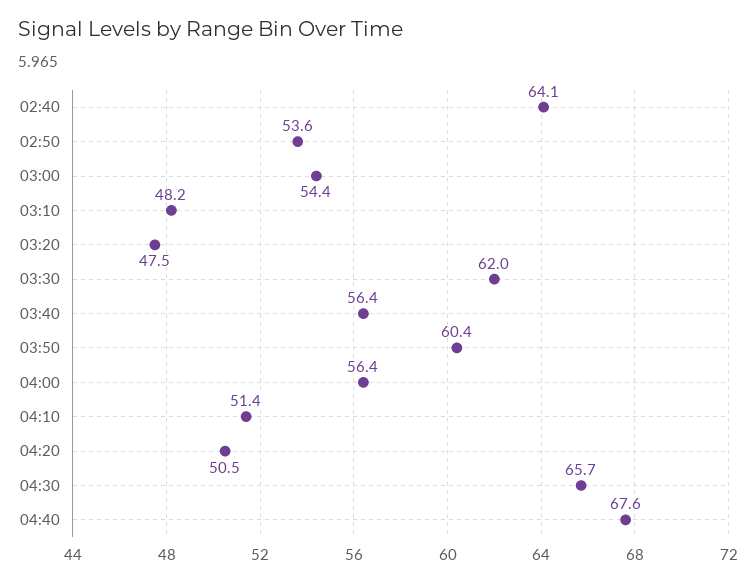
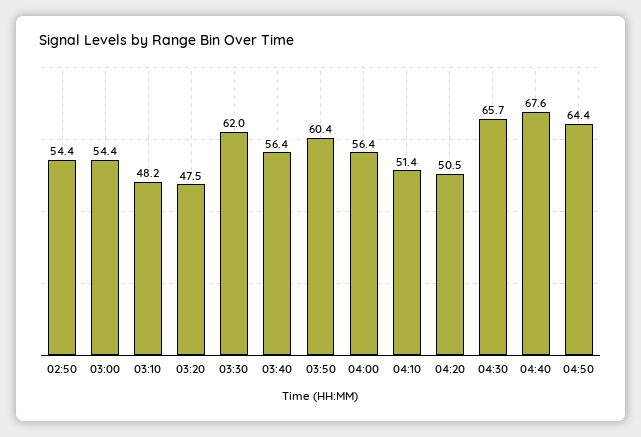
02:40: 64.1 -> none
02:50: 53.6 -> 54.4
04:50: none -> 64.4

